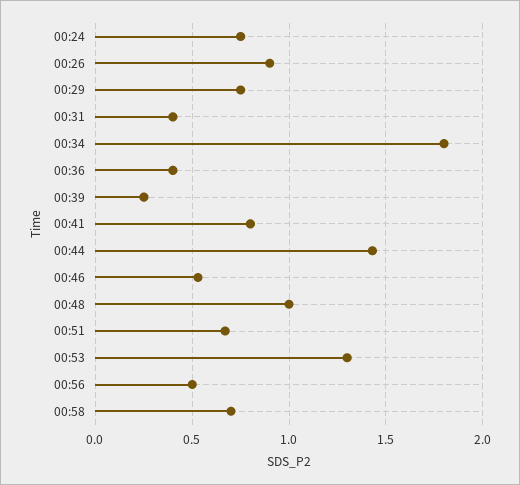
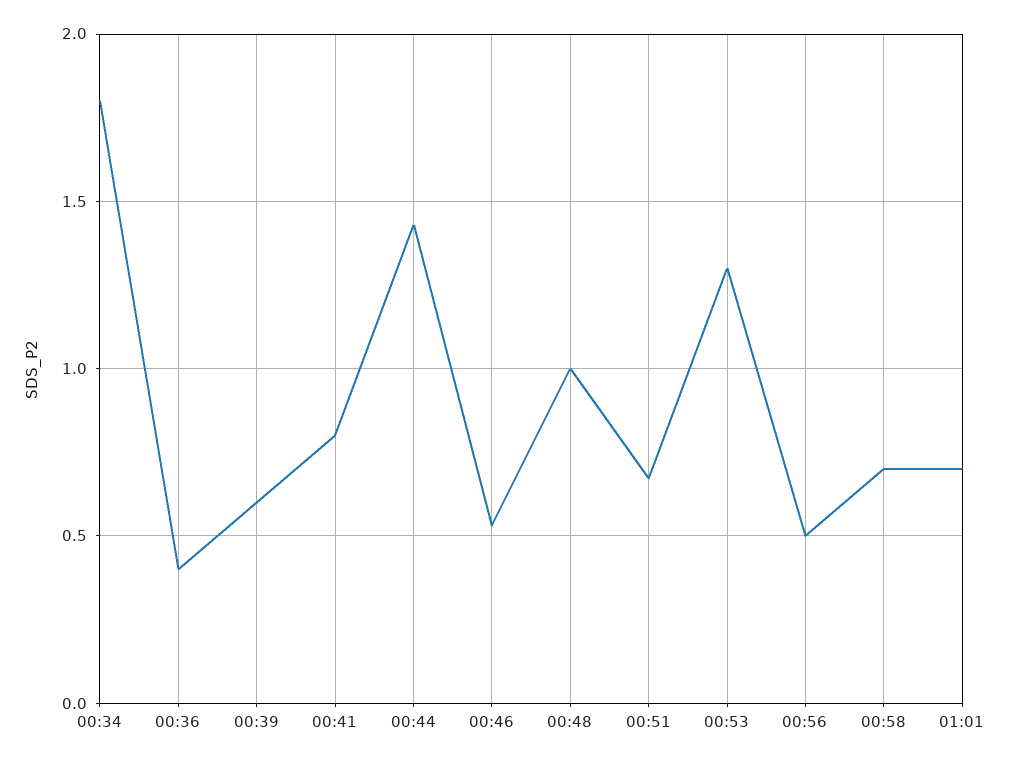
00:24: 0.75 -> none
00:26: 0.9 -> none
00:29: 0.75 -> none
00:31: 0.4 -> none
00:39: 0.25 -> 0.6
01:01: none -> 0.7

